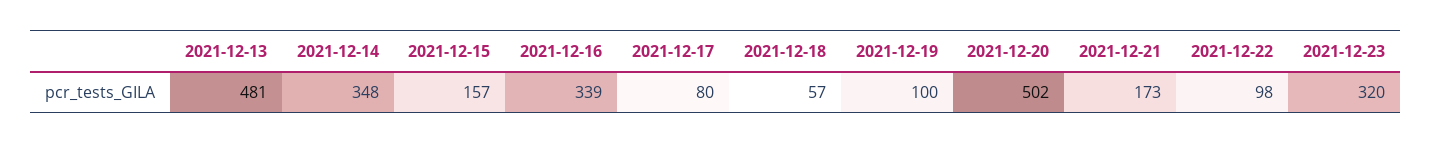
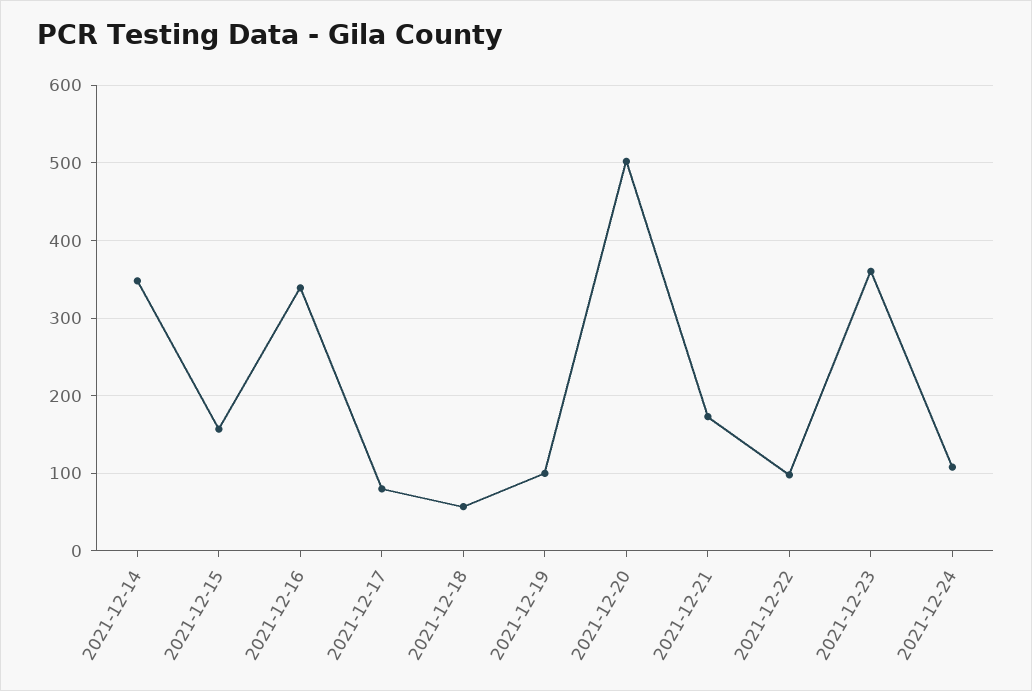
2021-12-13: 481 -> none
2021-12-23: 320 -> 360
2021-12-24: none -> 110

